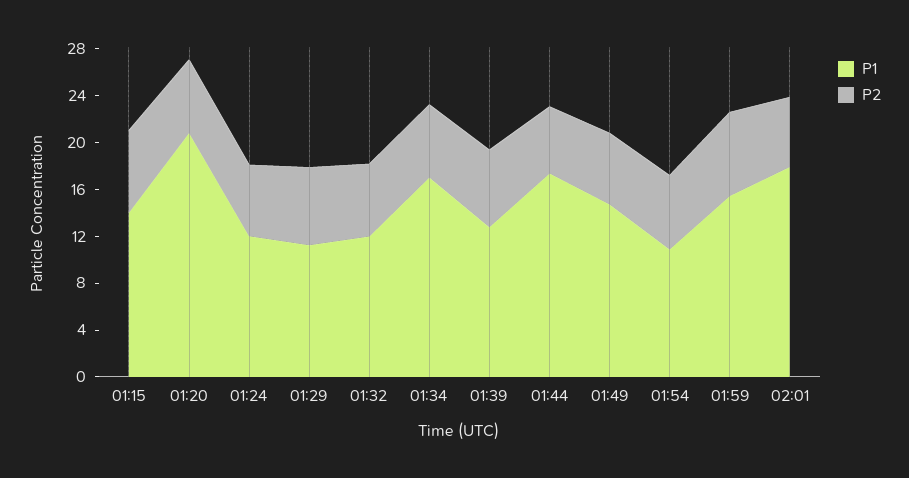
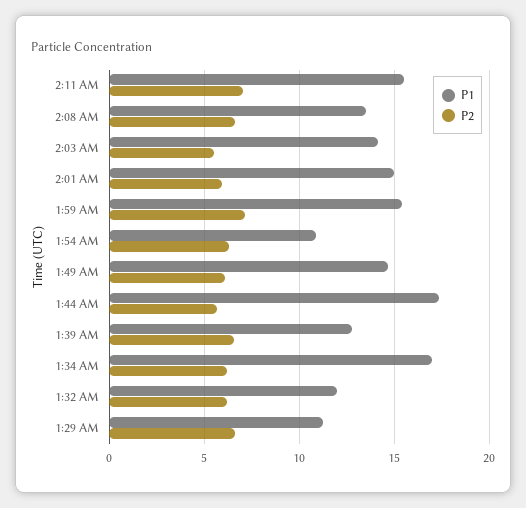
P1, 01:15: 14 -> none
P2, 01:15: 7 -> none
P1, 01:20: 21 -> none
P2, 01:20: 6 -> none
P1, 01:24: 12 -> none
P2, 01:24: 6 -> none
P1, 02:01: 18 -> 15
P1, 2:11 AM: none -> 15.5
P2, 2:11 AM: none -> 7
P1, 2:08 AM: none -> 13.5
P2, 2:08 AM: none -> 6.5
P1, 2:03 AM: none -> 14
P2, 2:03 AM: none -> 5.5

